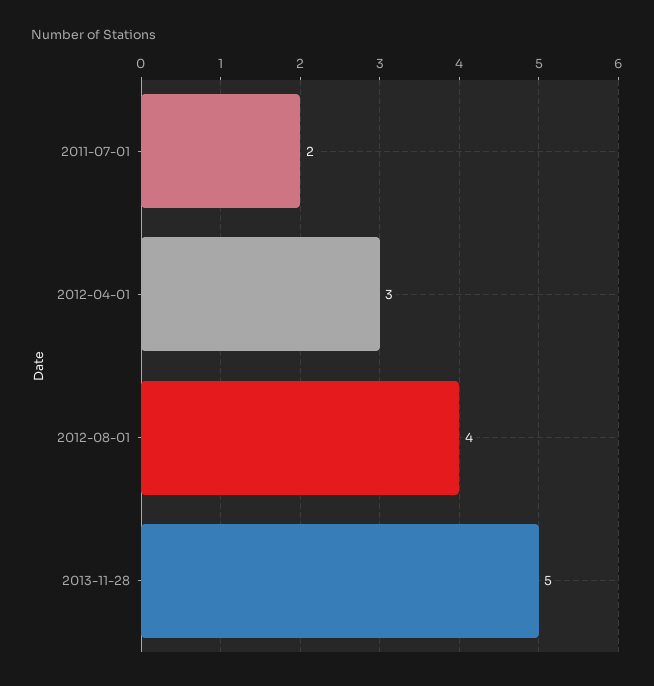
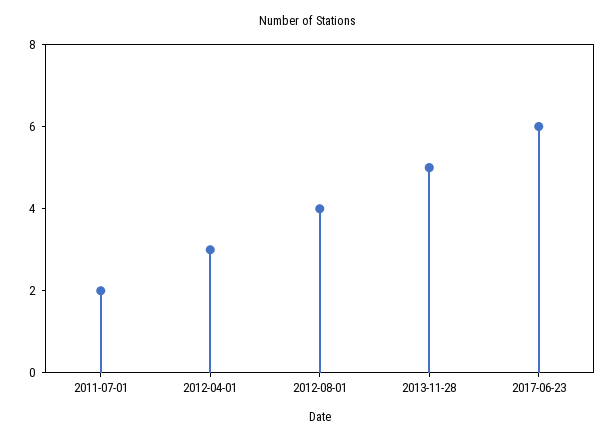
2017-06-23: none -> 6

